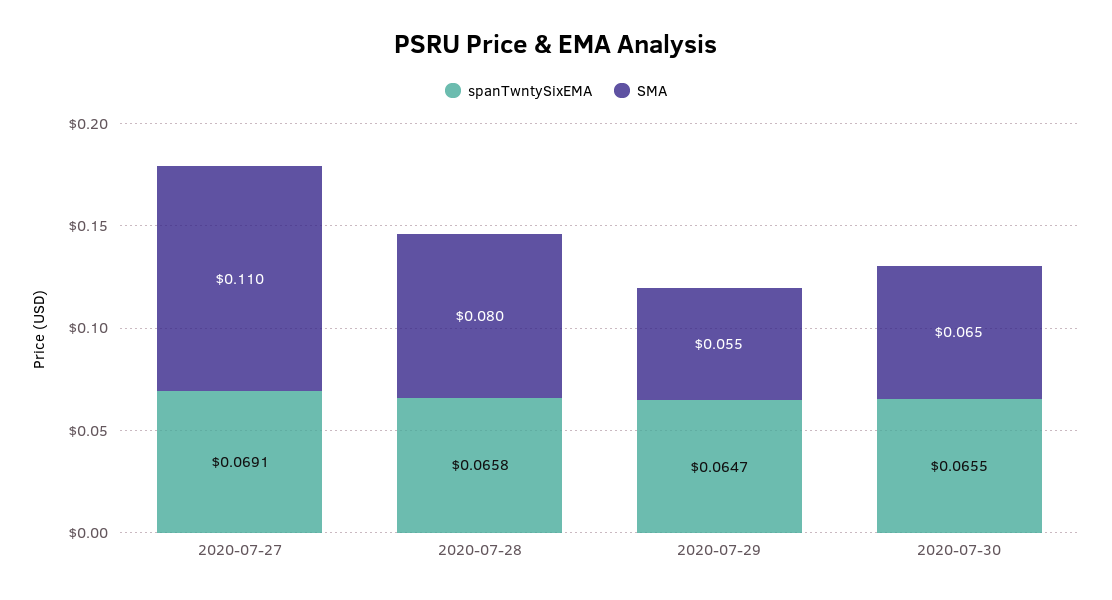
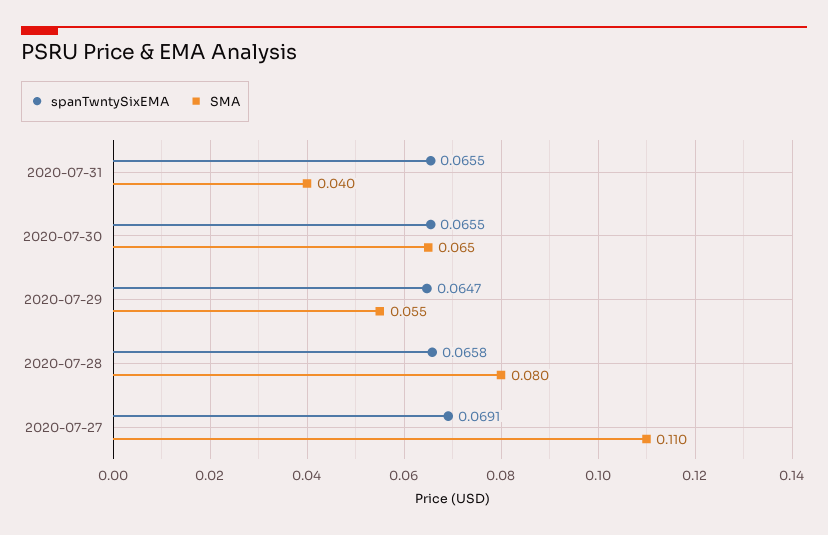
spanTwntySixEMA, 2020-07-31: none -> 0.0655
SMA, 2020-07-31: none -> 0.04

